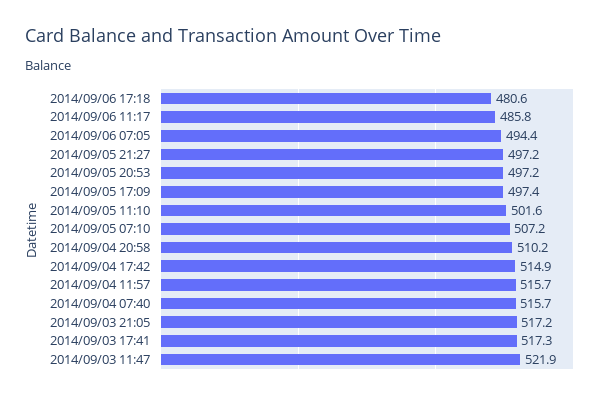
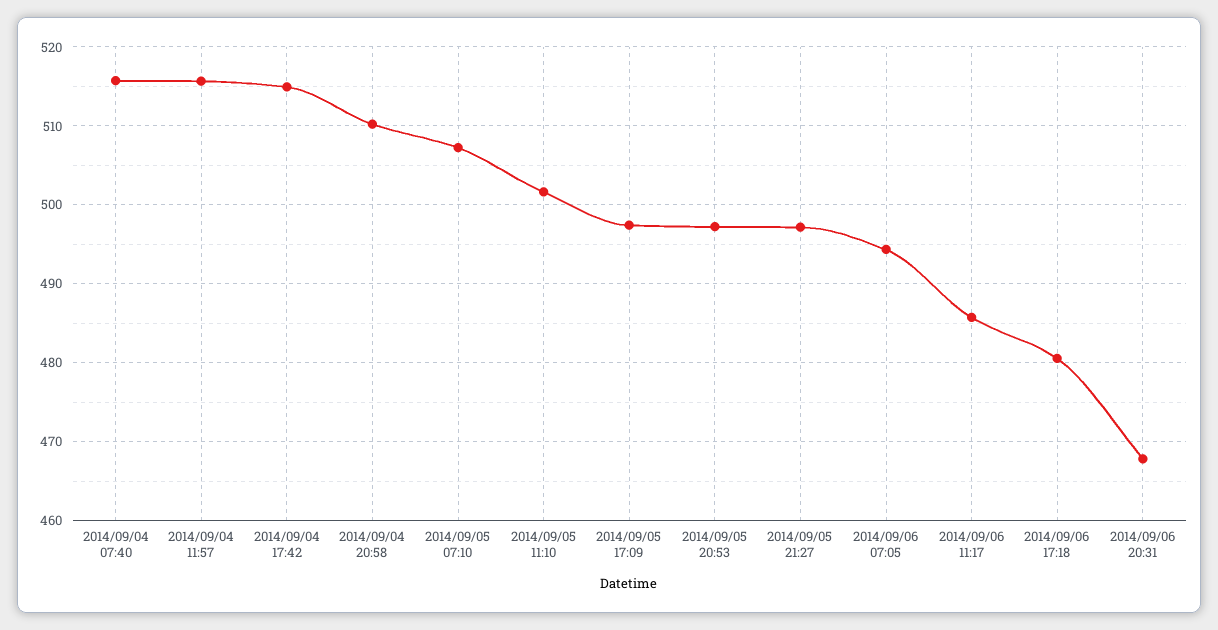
2014/09/03 21:05: 517.2 -> none
2014/09/03 17:41: 517.3 -> none
2014/09/03 11:47: 521.9 -> none
2014/09/06 20:31: none -> 468

